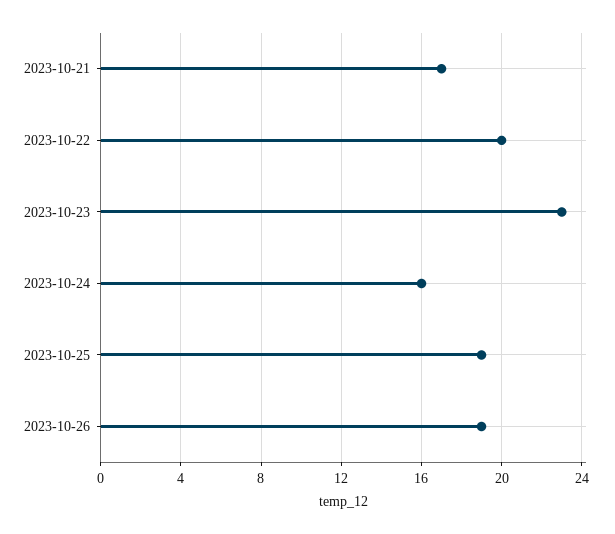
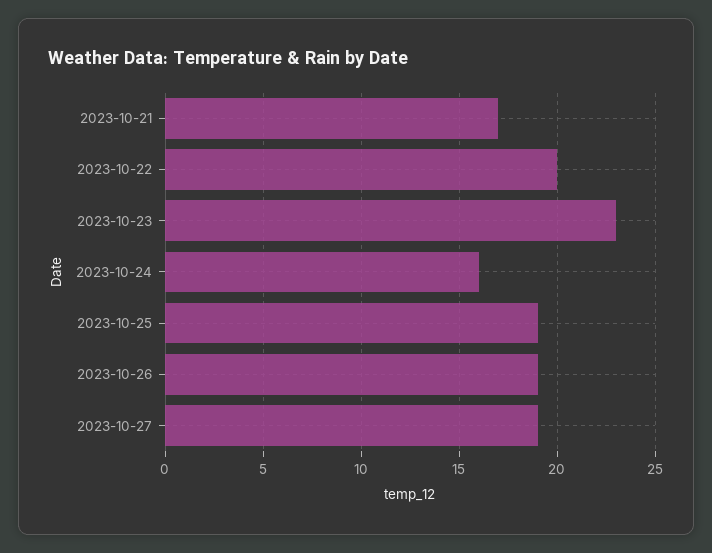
2023-10-27: none -> 19

